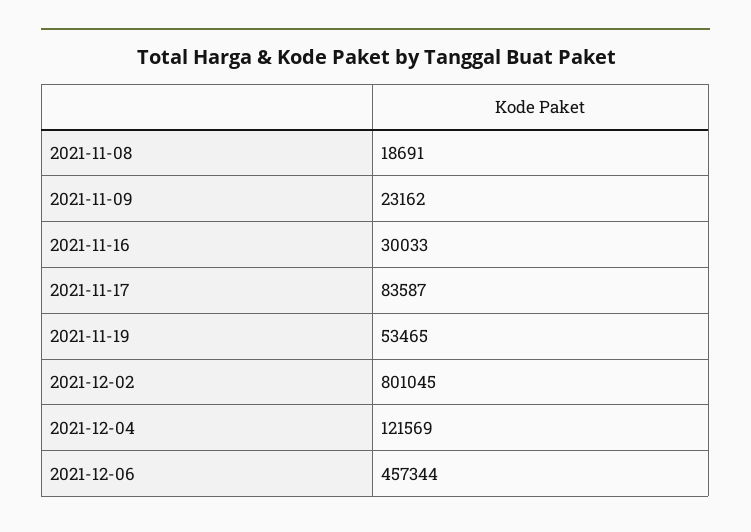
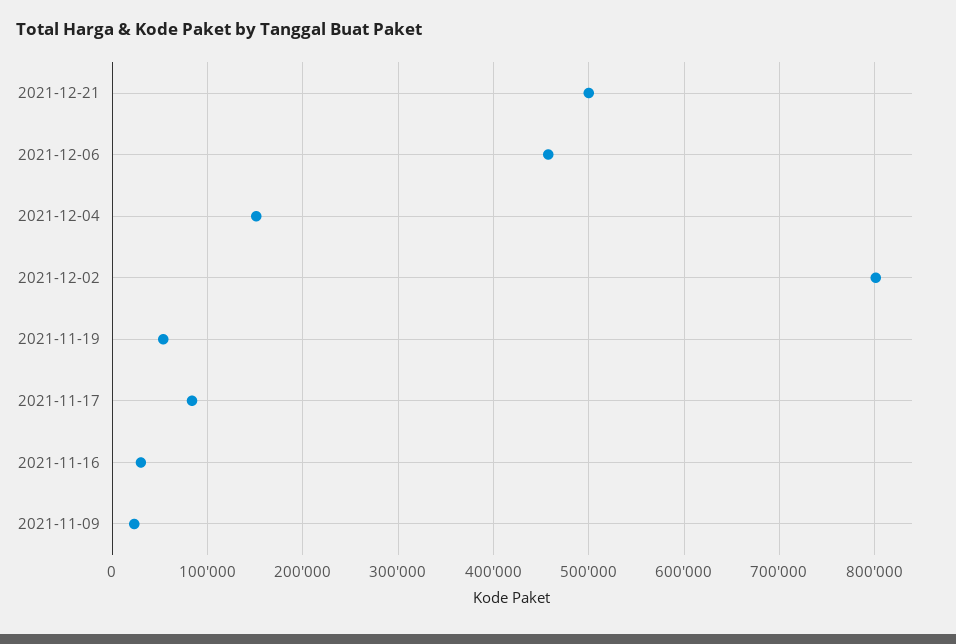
2021-11-08: 18691 -> none
2021-12-04: 121569 -> 150000
2021-12-21: none -> 500000

